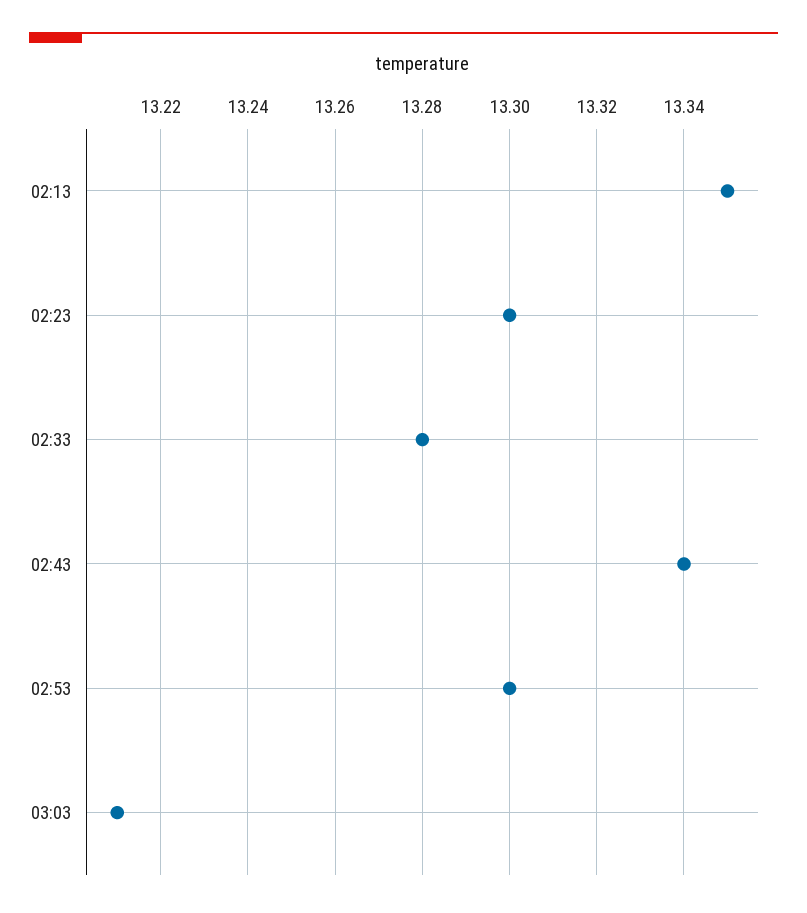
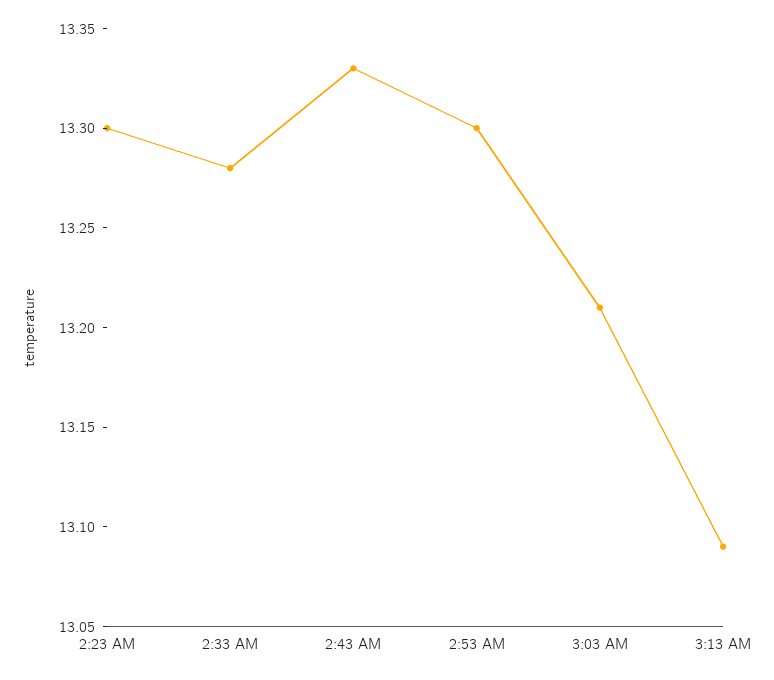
02:13: 13.35 -> none
02:43: 13.34 -> 13.33
3:13 AM: none -> 13.09

